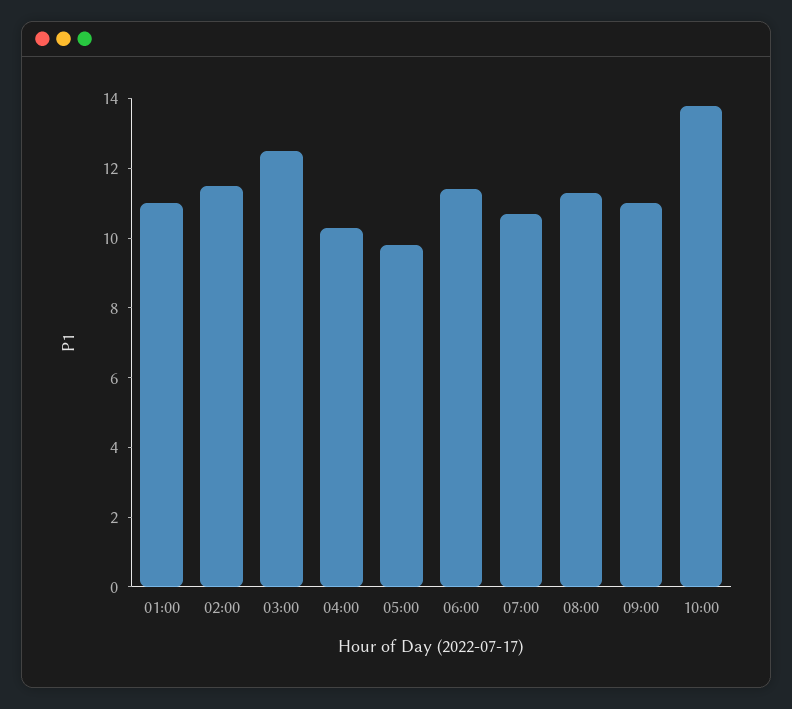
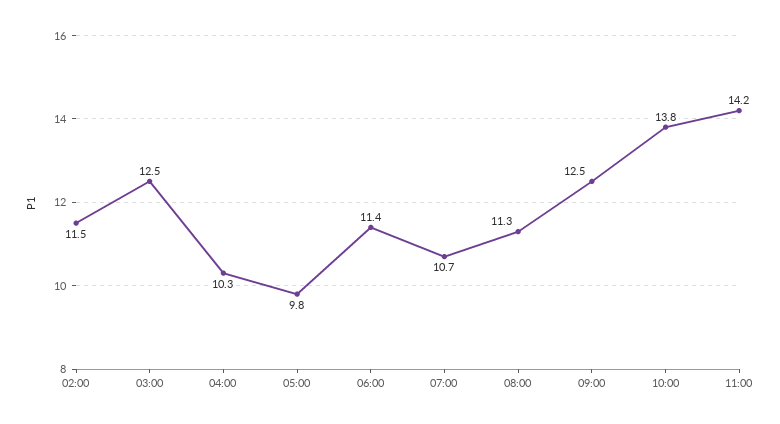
01:00: 11 -> none
09:00: 11 -> 12.5
11:00: none -> 14.2

